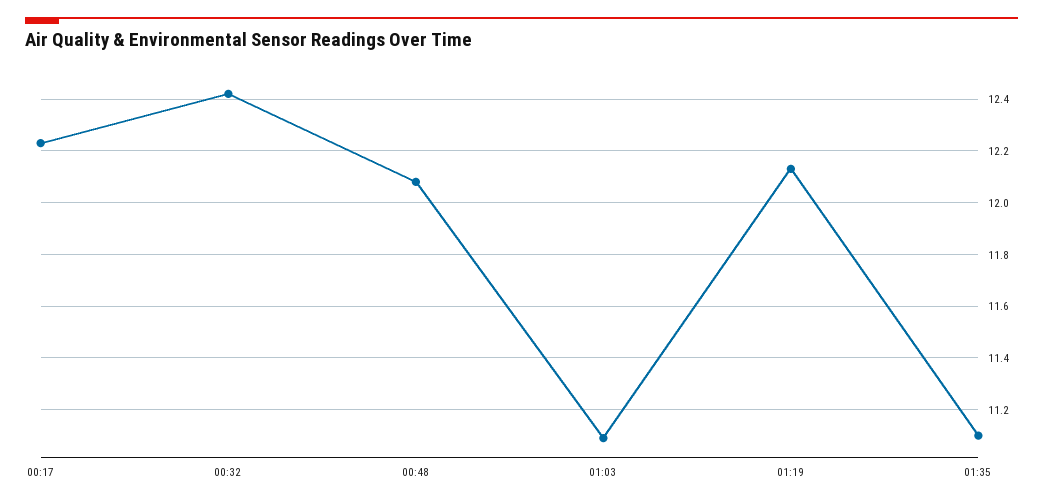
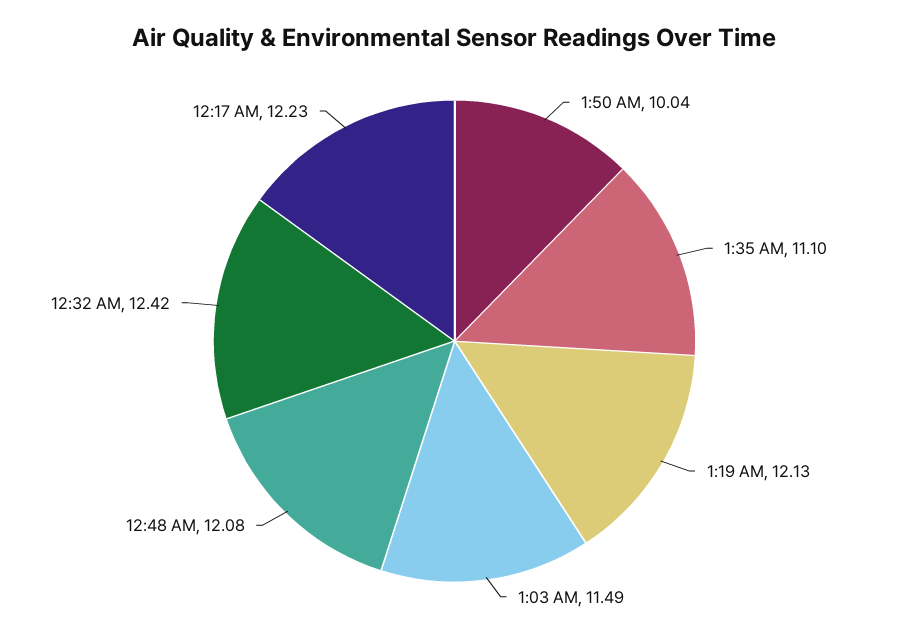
01:03: 11.1 -> 11.49
1:50 AM: none -> 10.04

